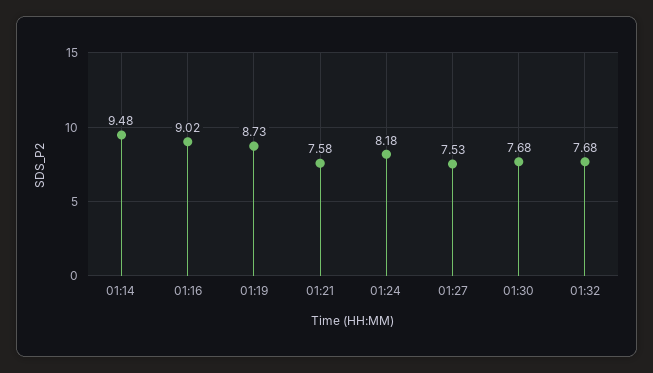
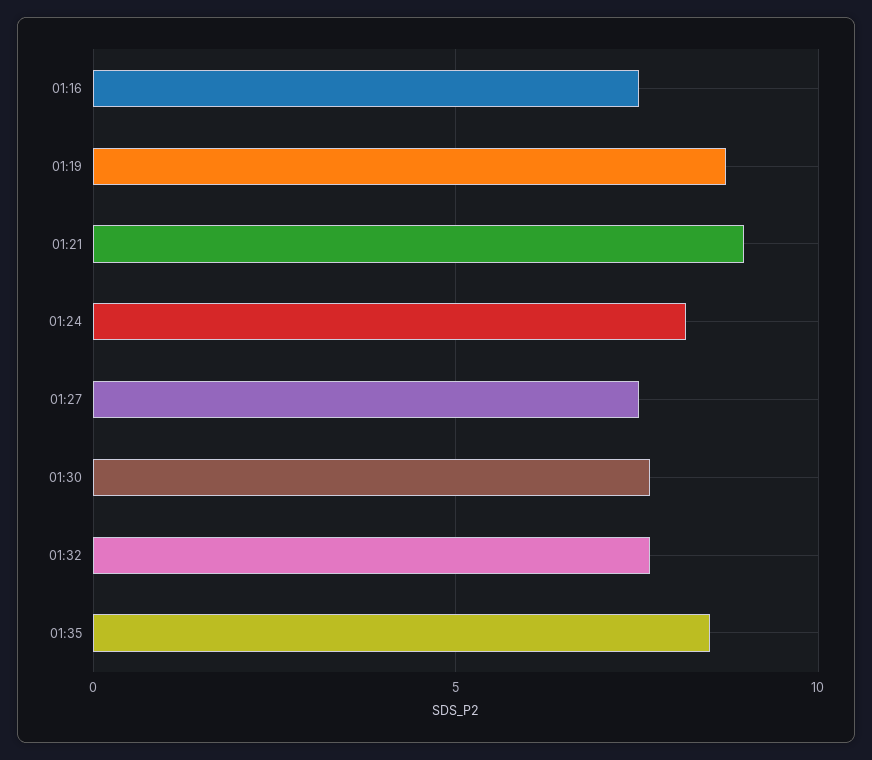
01:14: 9.48 -> none
01:16: 9.02 -> 7.5
01:21: 7.58 -> 9
01:35: none -> 8.5

